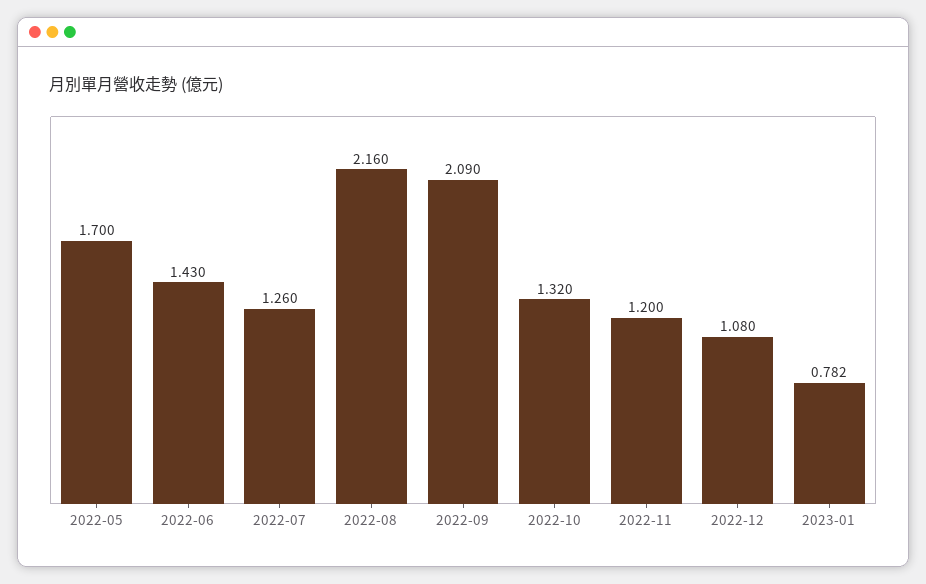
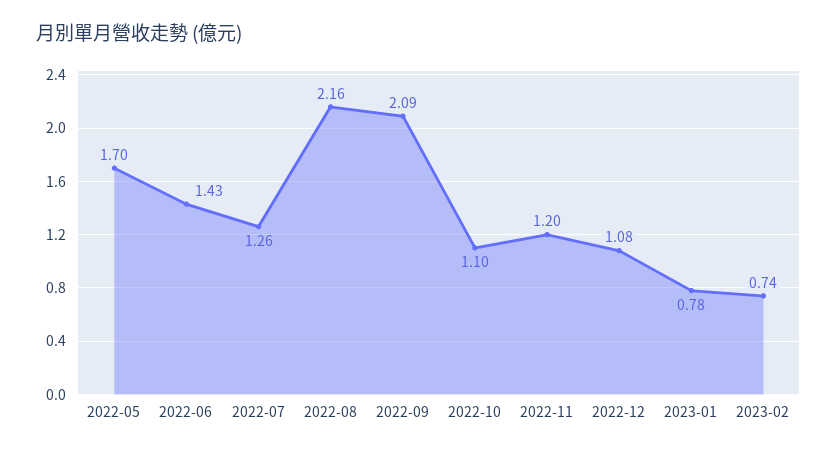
2022-10: 1.32 -> 1.1
2023-02: none -> 0.74

